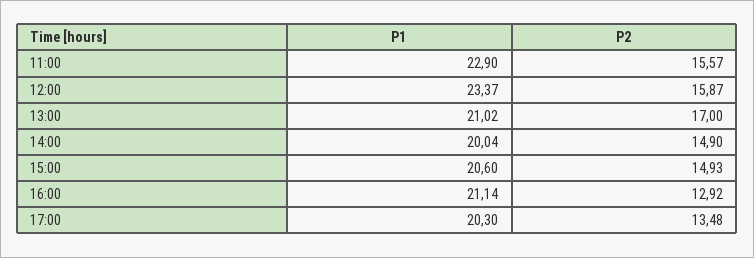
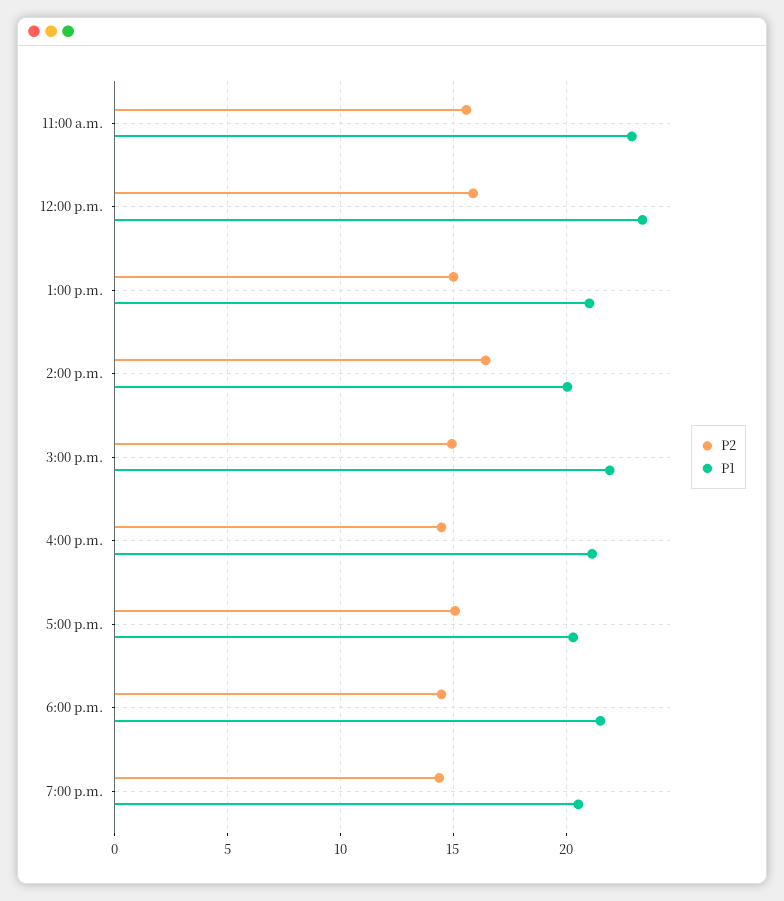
P2, 13:00: 17 -> 15
P2, 14:00: 14.9 -> 16.5
P1, 15:00: 20.6 -> 22
P2, 16:00: 12.92 -> 14.5
P2, 17:00: 13.48 -> 15
P2, 6:00 p.m.: none -> 14.5
P1, 6:00 p.m.: none -> 21.5
P2, 7:00 p.m.: none -> 14.5
P1, 7:00 p.m.: none -> 20.5

